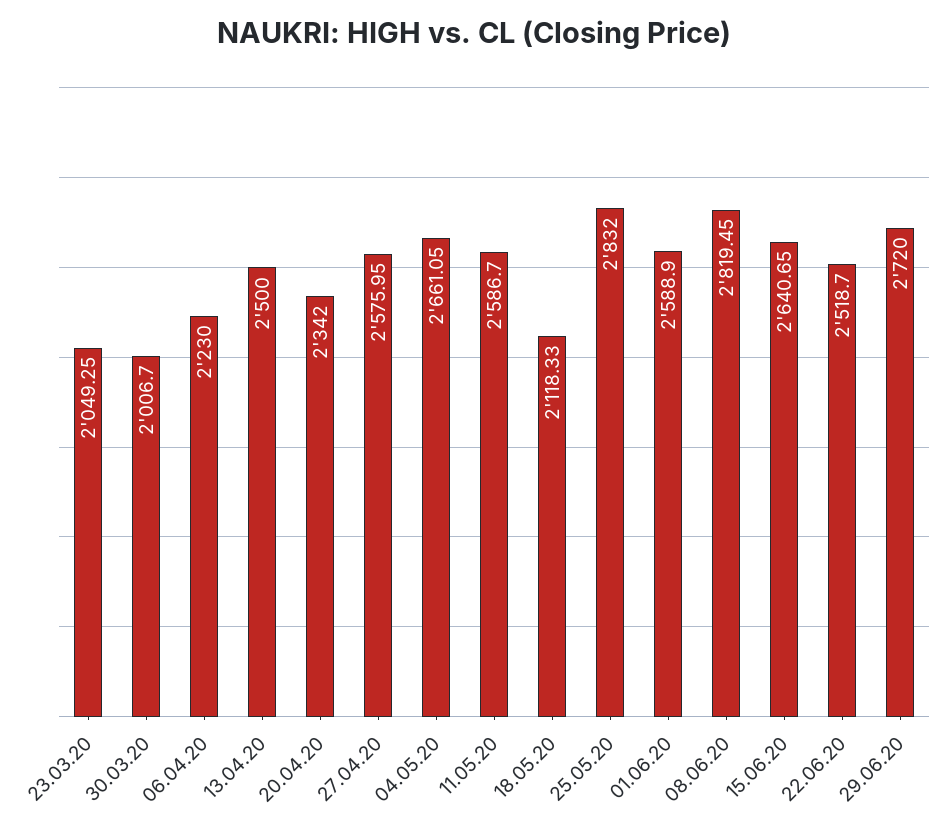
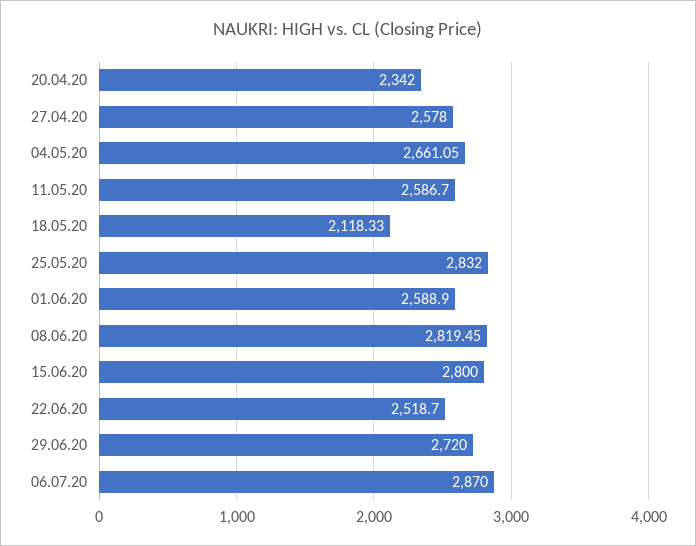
23.03.20: 2049.25 -> none
30.03.20: 2006.7 -> none
06.04.20: 2230 -> none
13.04.20: 2500 -> none
27.04.20: 2575.95 -> 2578
15.06.20: 2640.65 -> 2800
06.07.20: none -> 2870

